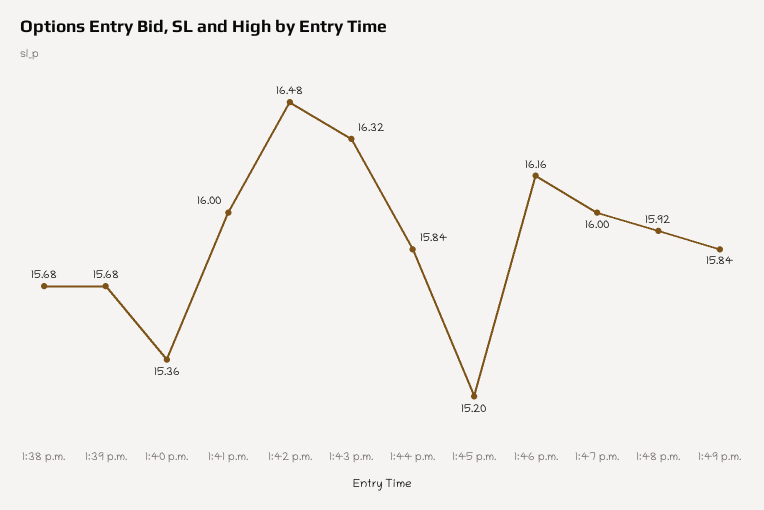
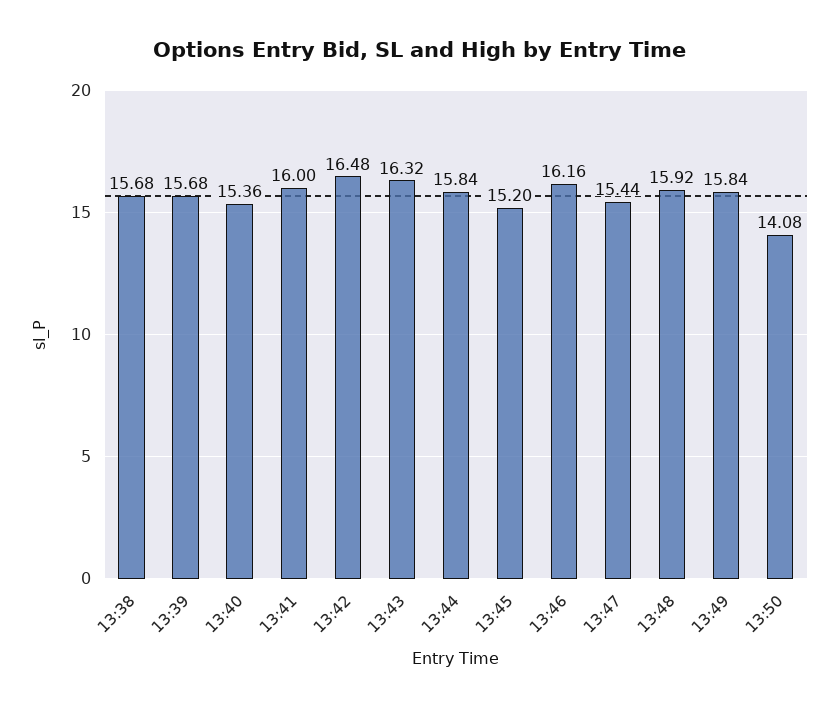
1:47 p.m.: 16 -> 15.44
13:50: none -> 14.08

